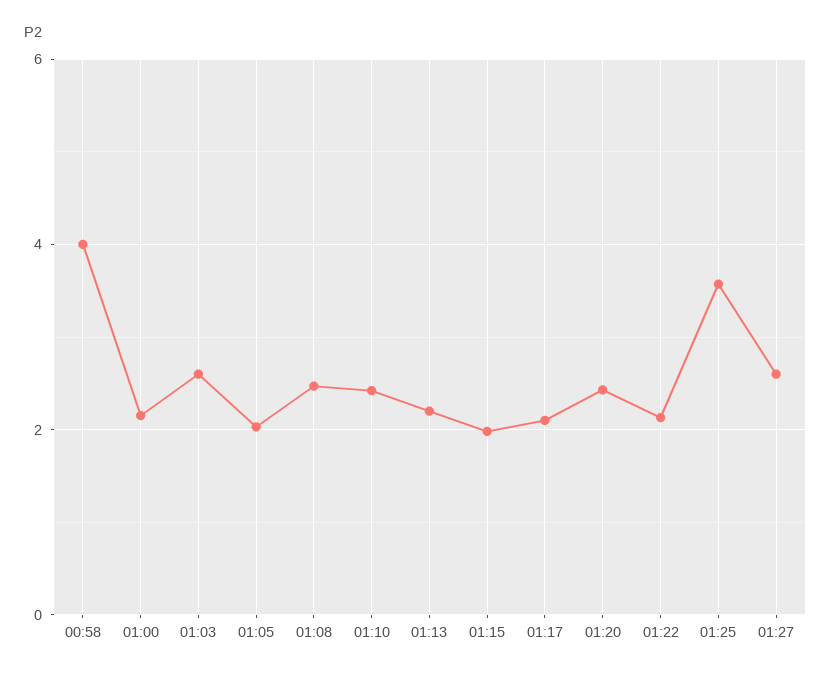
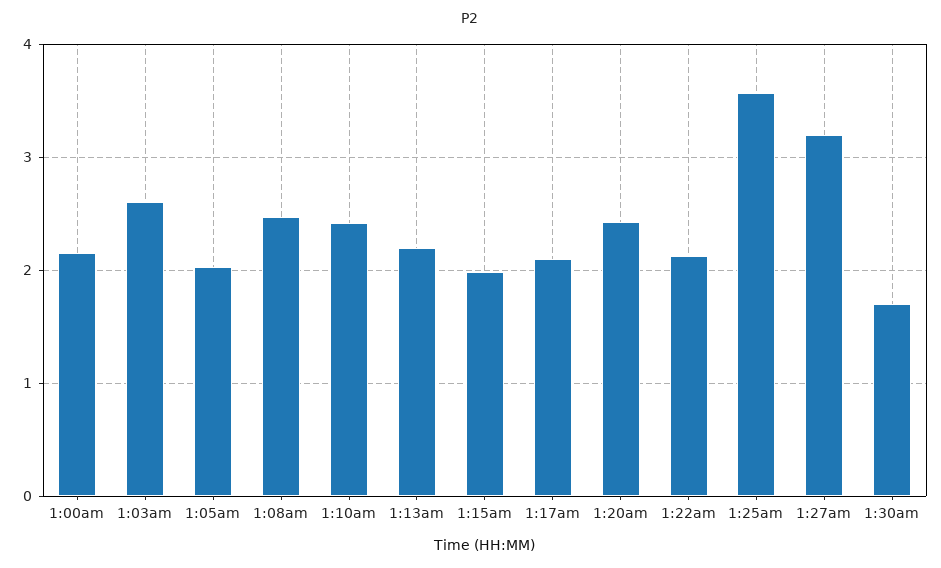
00:58: 4 -> none
01:27: 2.6 -> 3.2
1:30am: none -> 1.7

